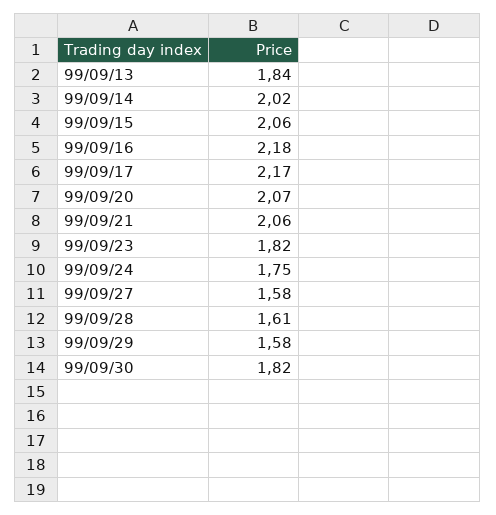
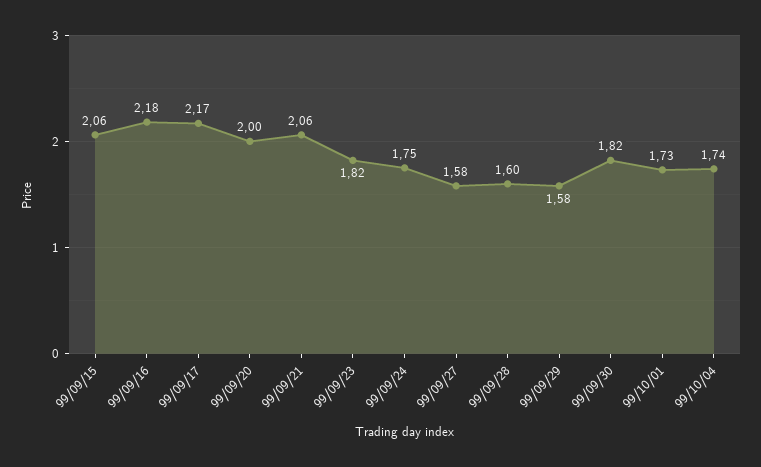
99/09/13: 1.84 -> none
99/09/14: 2.02 -> none
99/09/20: 2.07 -> 2
99/09/28: 1.61 -> 1.6
99/10/01: none -> 1.73
99/10/04: none -> 1.74

